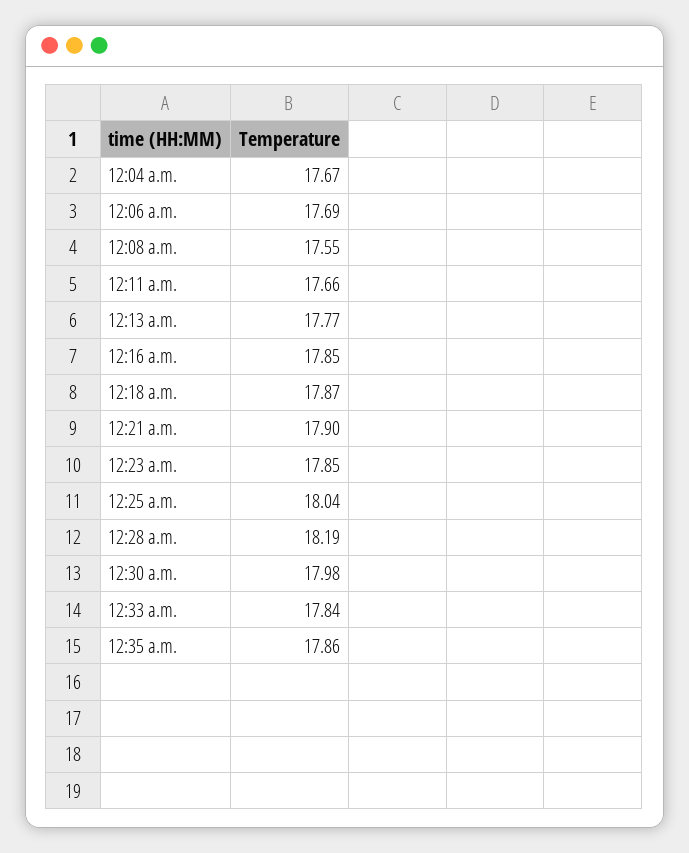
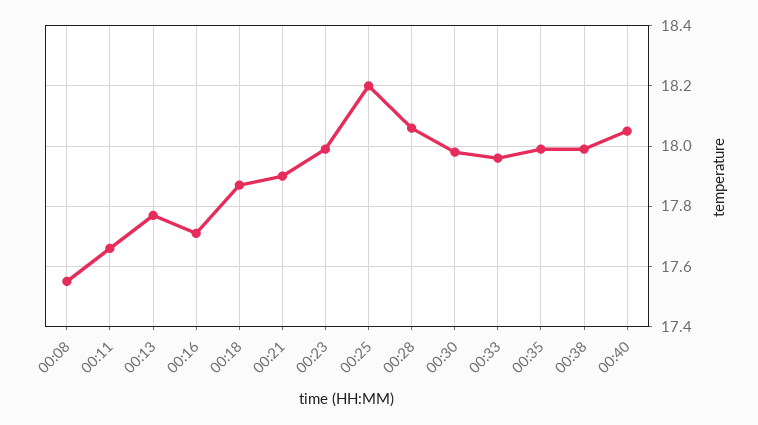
12:04 a.m.: 17.67 -> none
12:06 a.m.: 17.69 -> none
12:16 a.m.: 17.85 -> 17.7
12:23 a.m.: 17.85 -> 18
12:25 a.m.: 18.04 -> 18.2
12:28 a.m.: 18.19 -> 18.05
12:33 a.m.: 17.84 -> 17.95
12:35 a.m.: 17.86 -> 18
00:38: none -> 18
00:40: none -> 18.05

